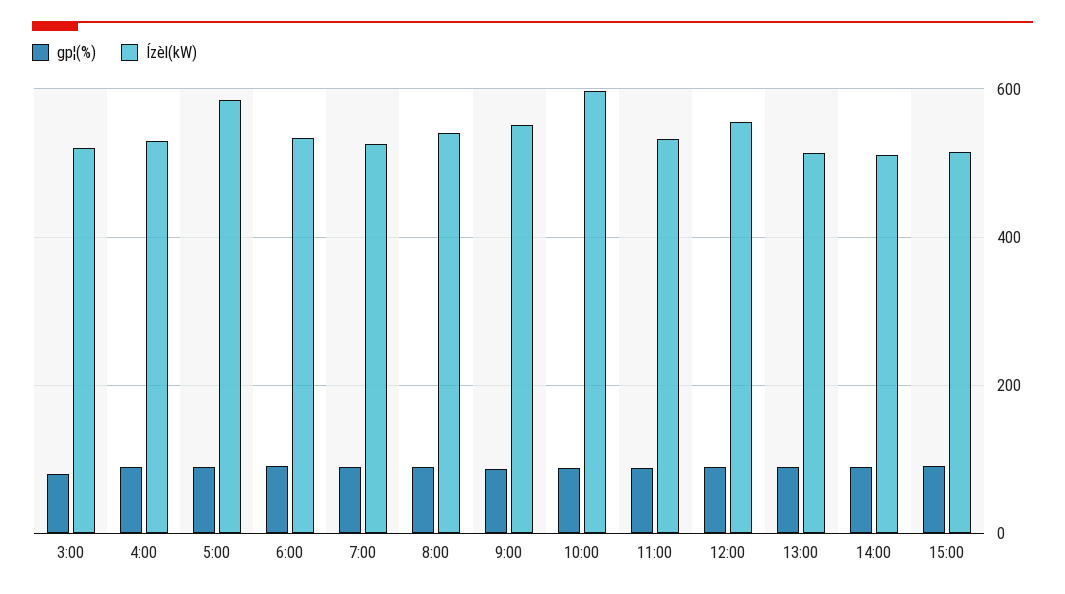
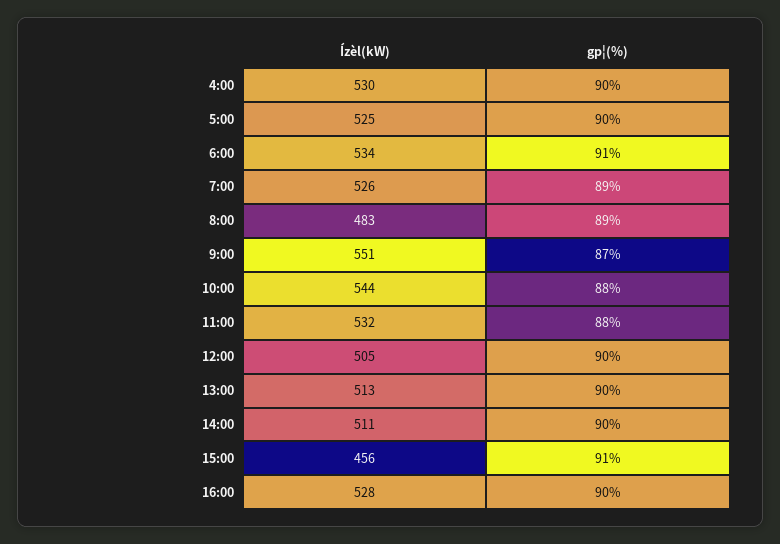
gp¦(%), 3:00: 80 -> none
Ízèl(kW), 3:00: 520 -> none
Ízèl(kW), 5:00: 580 -> 525
Ízèl(kW), 8:00: 540 -> 483
Ízèl(kW), 10:00: 600 -> 544
Ízèl(kW), 12:00: 560 -> 505
Ízèl(kW), 15:00: 520 -> 456
Ízèl(kW), 16:00: none -> 528
gp¦(%), 16:00: none -> 90

